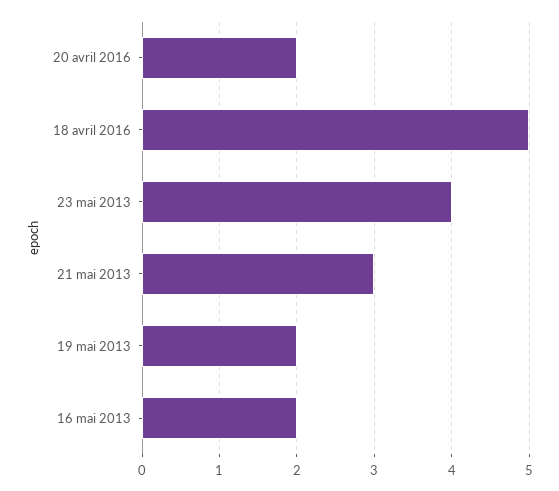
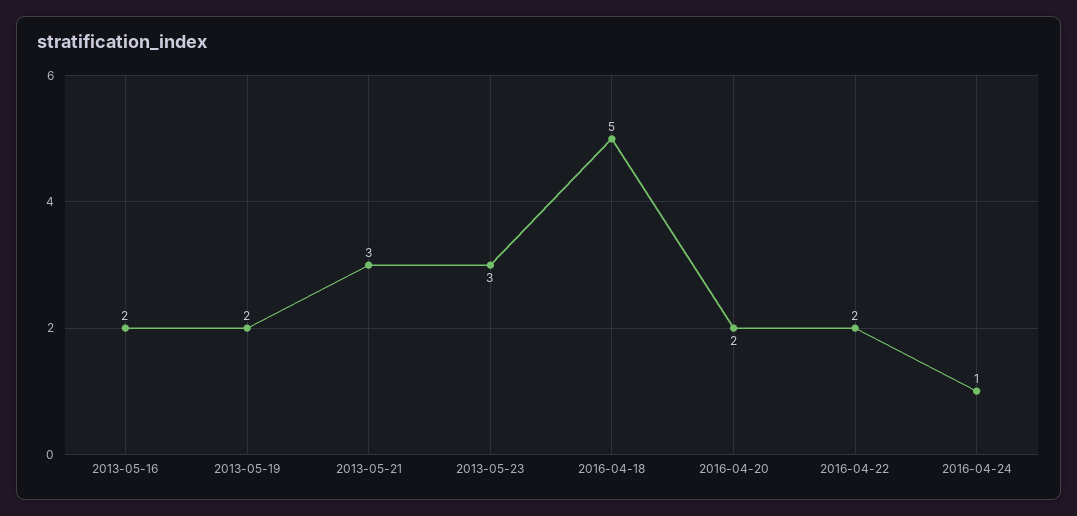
23 mai 2013: 4 -> 3
2016-04-22: none -> 2
2016-04-24: none -> 1

